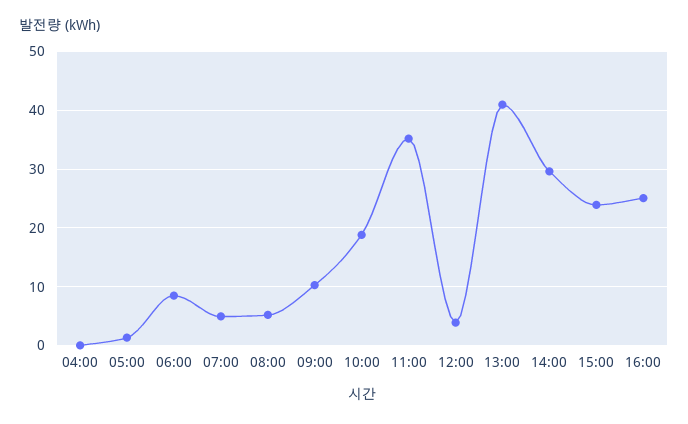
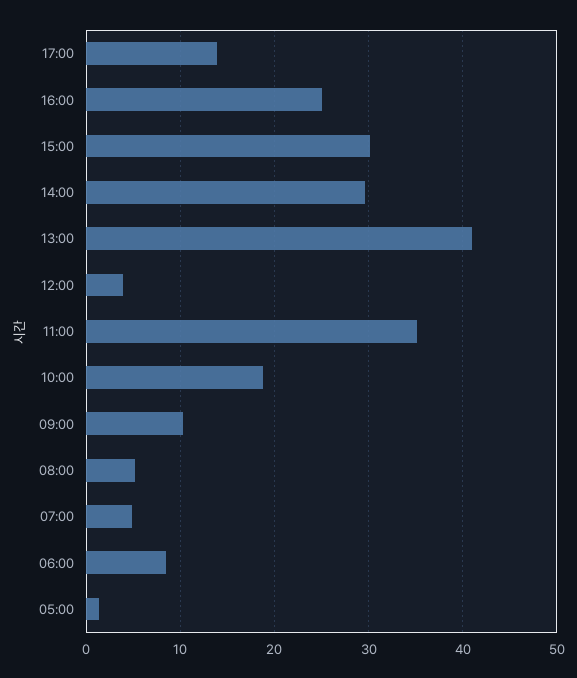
04:00: 0 -> none
15:00: 24 -> 30
17:00: none -> 14

